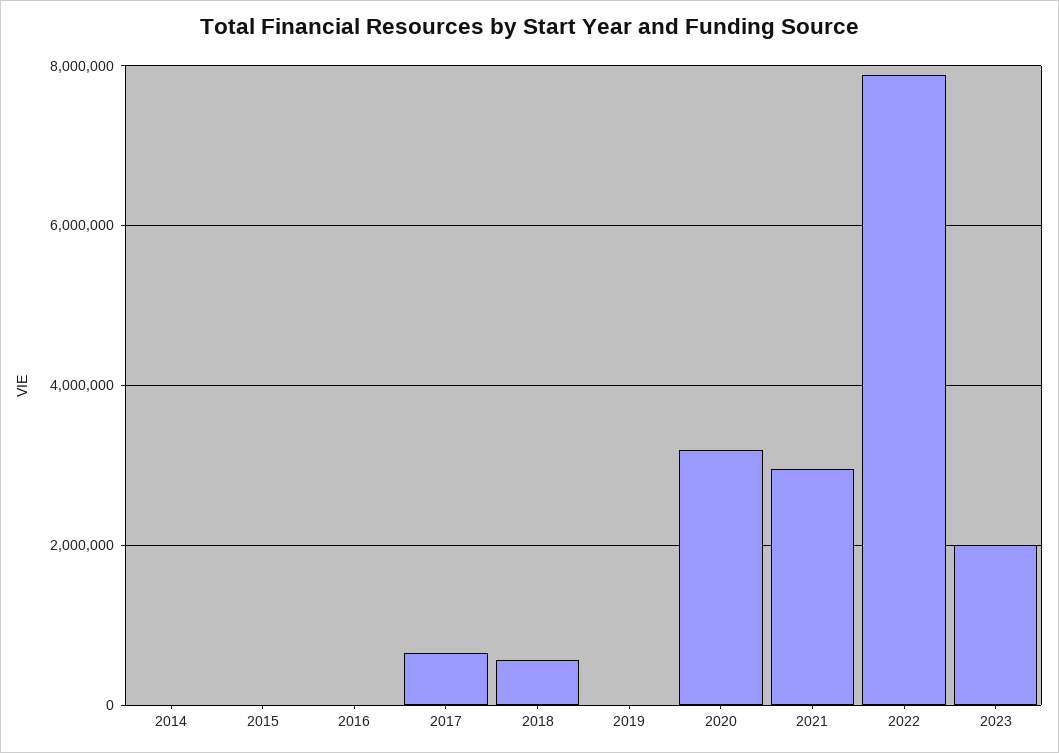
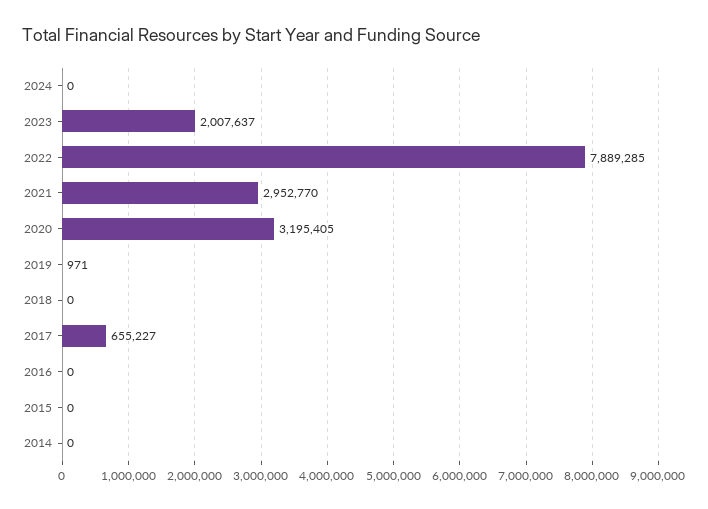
2018: 600000 -> 0
2024: none -> 0

